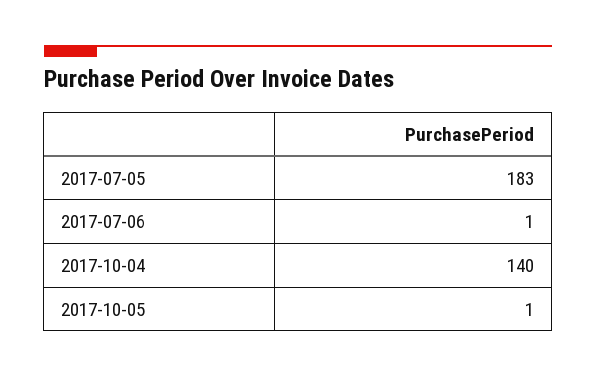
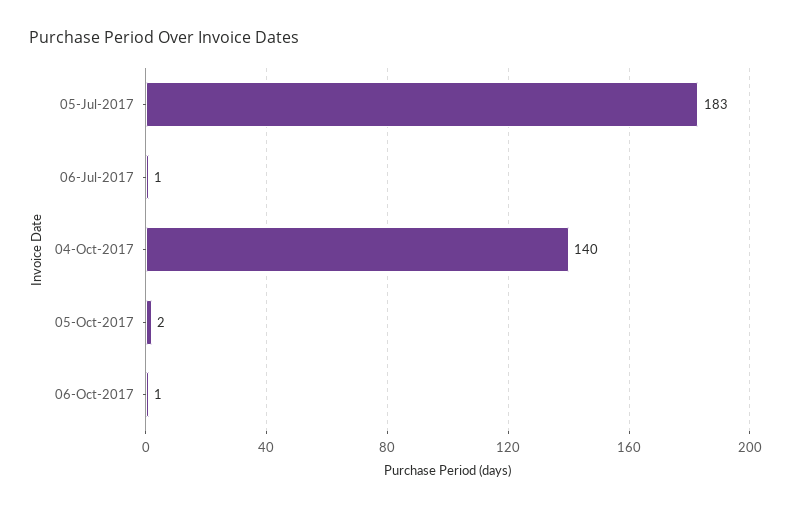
2017-10-05: 1 -> 2
06-Oct-2017: none -> 1

